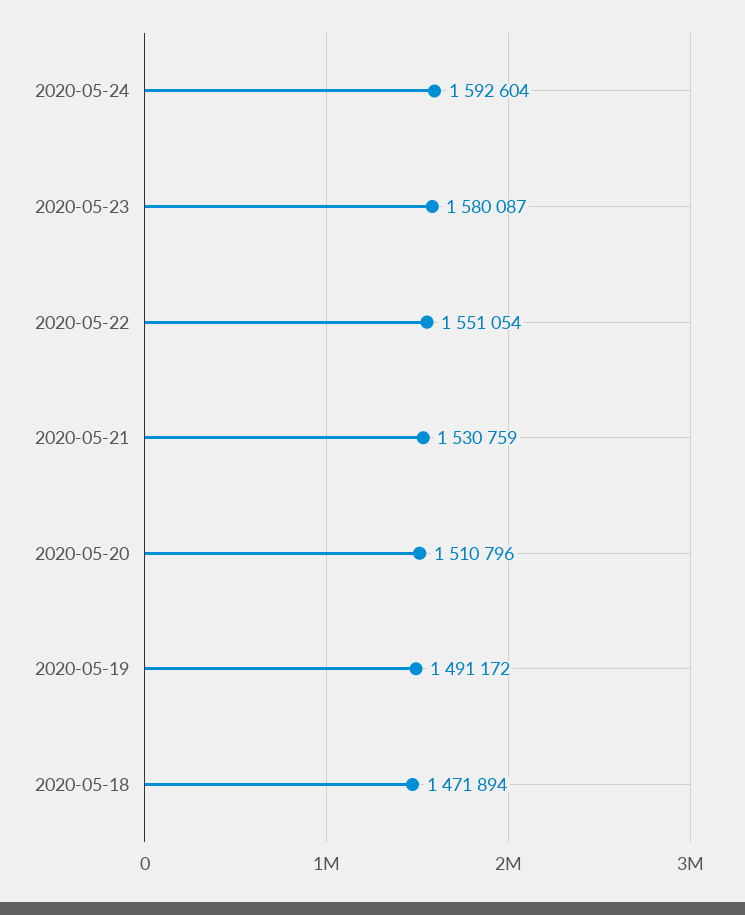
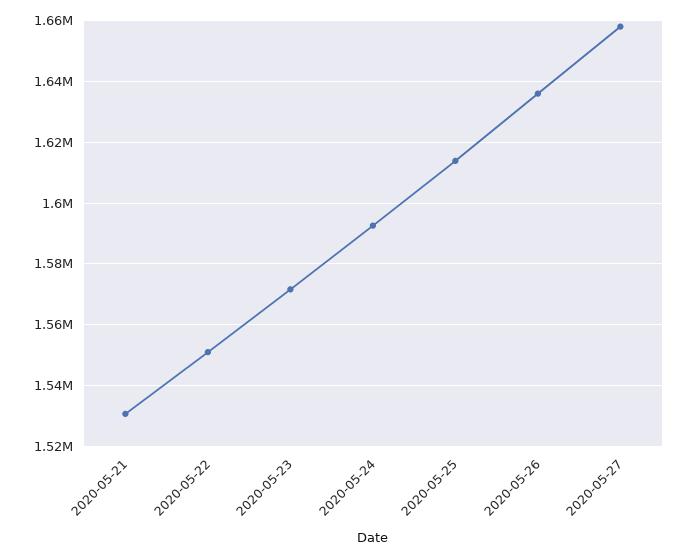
2020-05-23: 1580087 -> 1572000
2020-05-20: 1510796 -> none
2020-05-19: 1491172 -> none
2020-05-18: 1471894 -> none
2020-05-25: none -> 1614000
2020-05-26: none -> 1636000
2020-05-27: none -> 1658000

